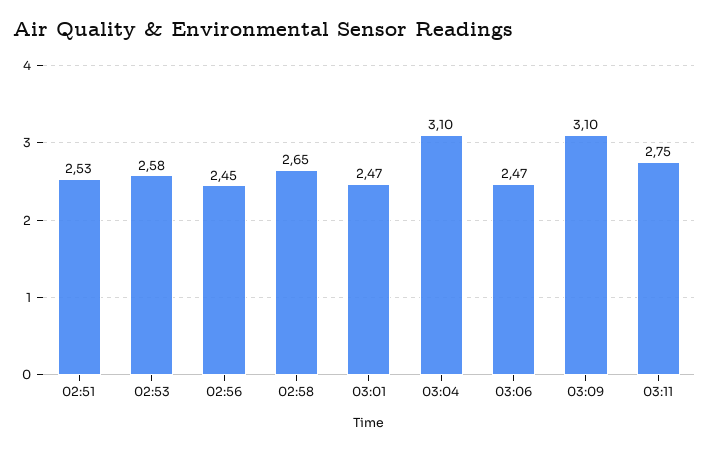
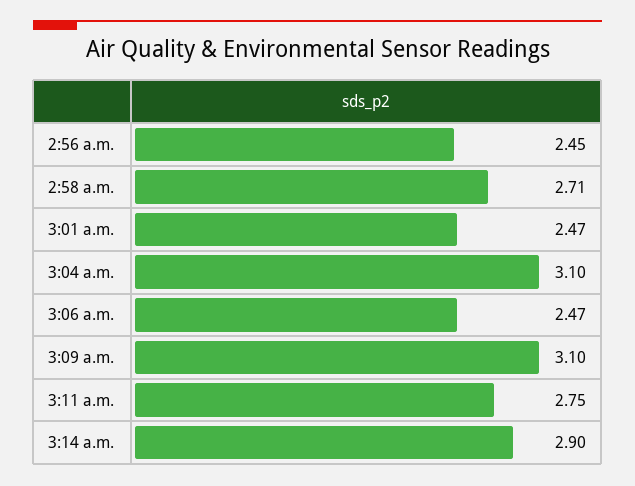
02:51: 2.53 -> none
02:53: 2.58 -> none
02:58: 2.65 -> 2.71
3:14 a.m.: none -> 2.9

